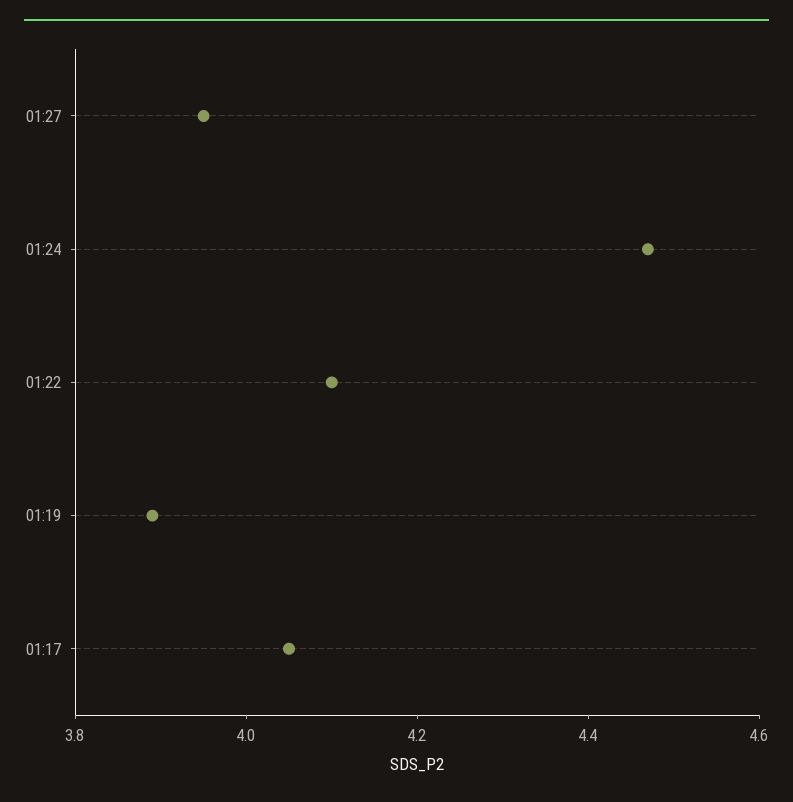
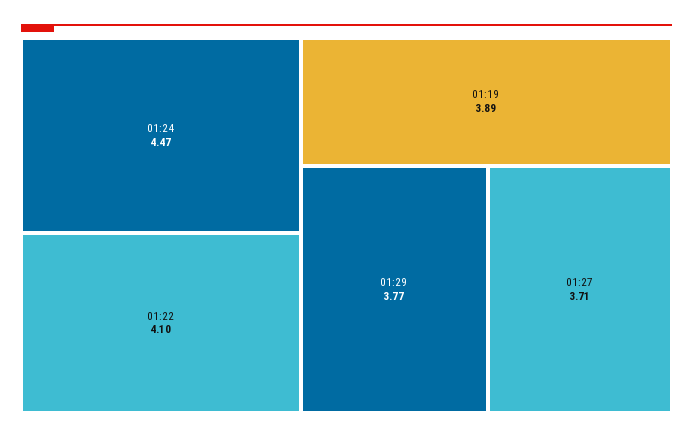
01:27: 3.95 -> 3.71
01:17: 4.05 -> none
01:29: none -> 3.77

